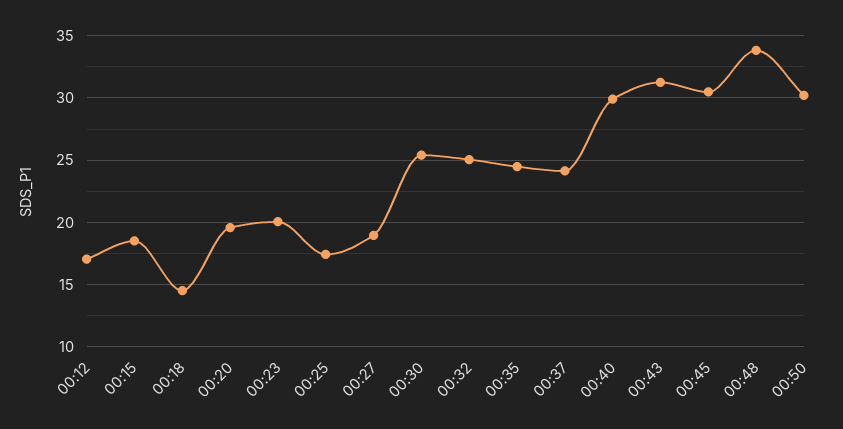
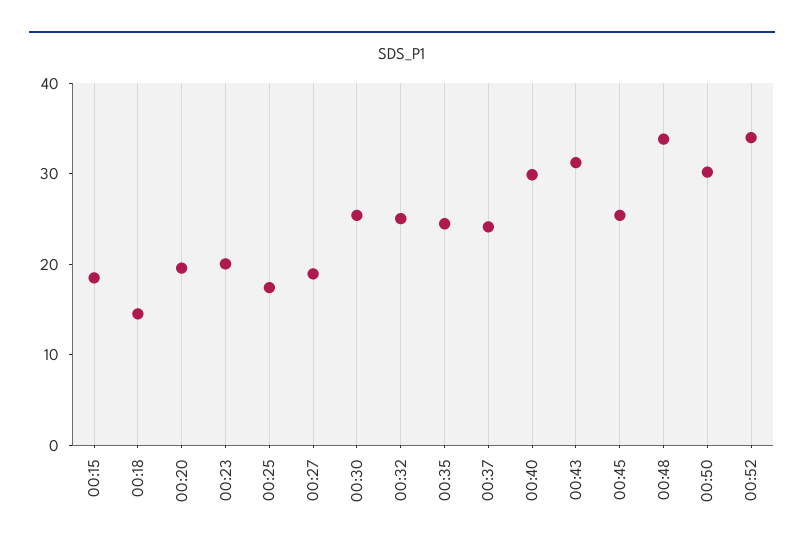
00:12: 17 -> none
00:45: 30.5 -> 26
00:52: none -> 34

